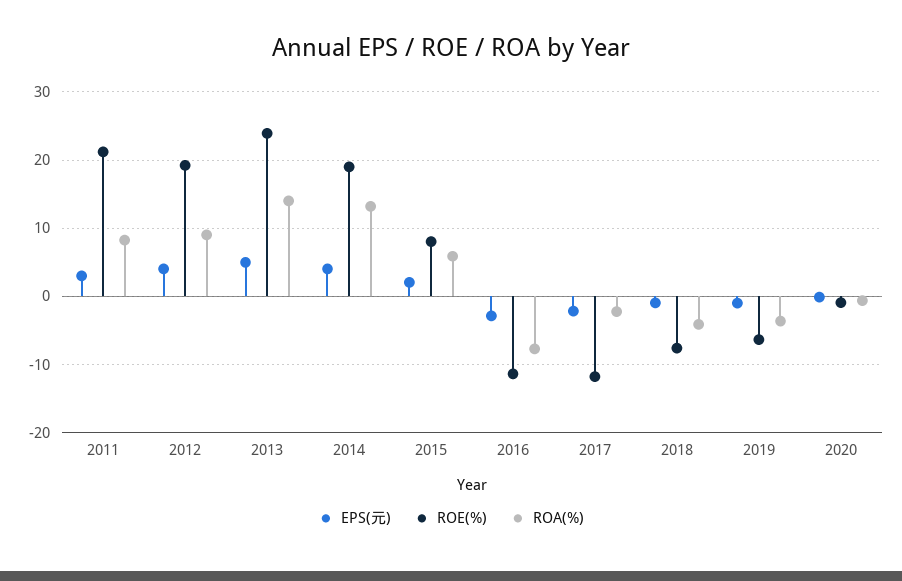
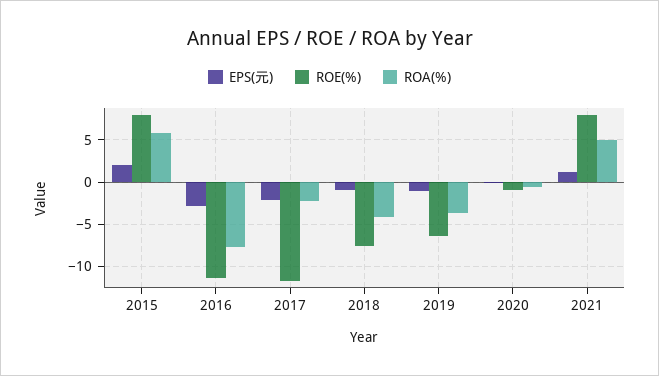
EPS(元), 2011: 3 -> none
ROE(%), 2011: 21 -> none
ROA(%), 2011: 8 -> none
EPS(元), 2012: 4 -> none
ROE(%), 2012: 19 -> none
ROA(%), 2012: 9 -> none
EPS(元), 2013: 5 -> none
ROE(%), 2013: 24 -> none
ROA(%), 2013: 14 -> none
EPS(元), 2014: 4 -> none
ROE(%), 2014: 19 -> none
ROA(%), 2014: 13 -> none
EPS(元), 2021: none -> 1
ROE(%), 2021: none -> 8
ROA(%), 2021: none -> 5

